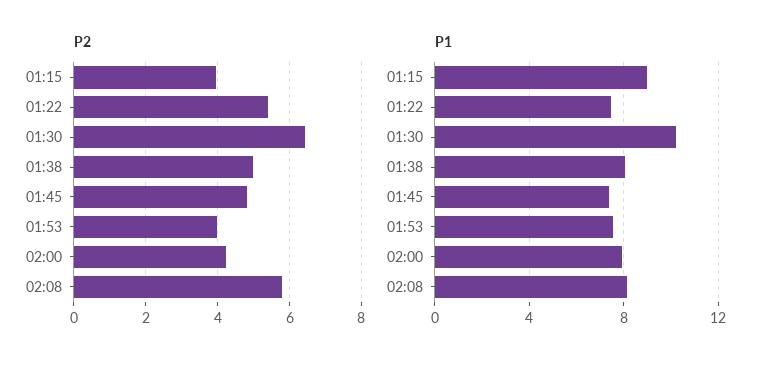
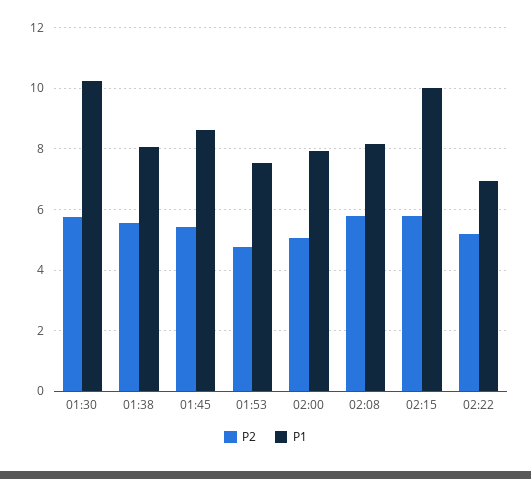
P2, 01:15: 4 -> none
P2, 01:22: 5.4 -> none
P2, 01:30: 6.4 -> 5.8
P2, 01:38: 5 -> 5.6
P2, 01:45: 4.8 -> 5.4
P2, 01:53: 4 -> 4.8
P2, 02:00: 4.2 -> 5
P1, 01:15: 9 -> none
P1, 01:22: 7.5 -> none
P1, 01:45: 7.5 -> 8.6
P2, 02:15: none -> 5.8
P1, 02:15: none -> 10
P2, 02:22: none -> 5.2
P1, 02:22: none -> 7

